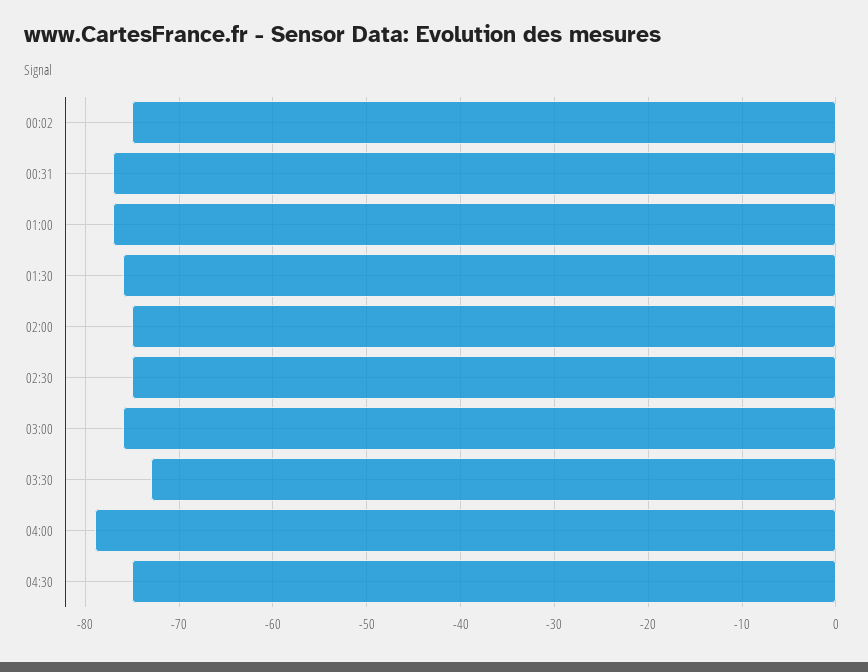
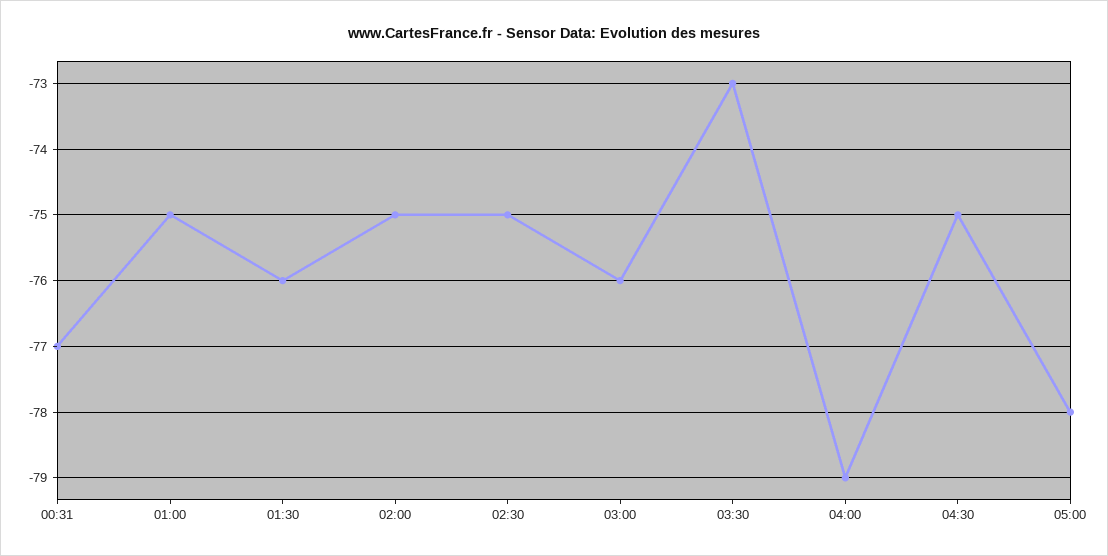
00:02: -75 -> none
01:00: -77 -> -75
05:00: none -> -78

